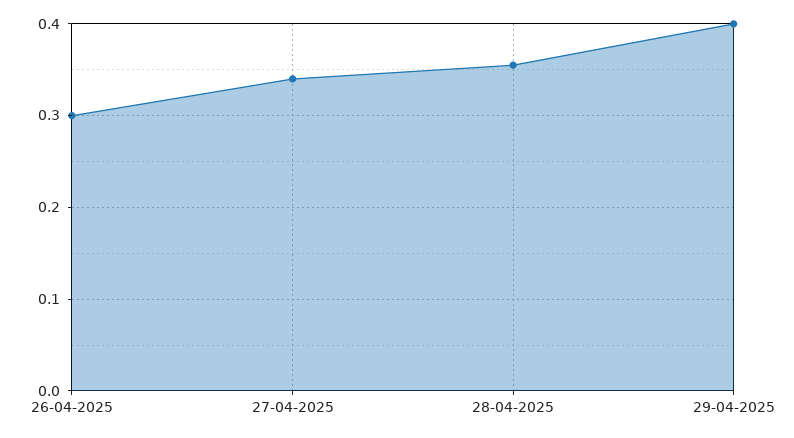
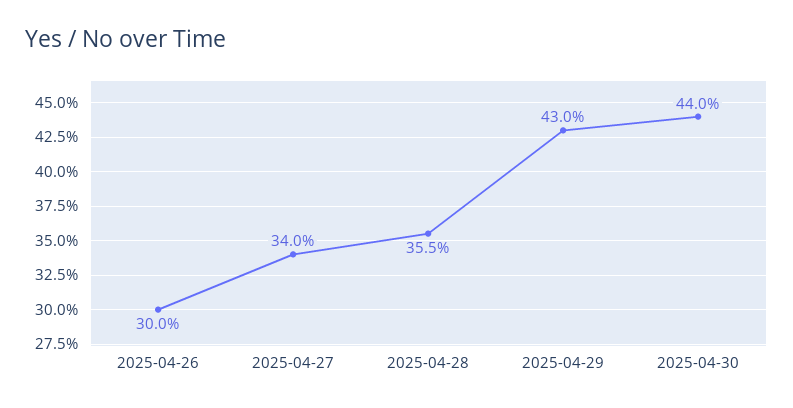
29-04-2025: 0.4 -> 0.43
2025-04-30: none -> 0.44

